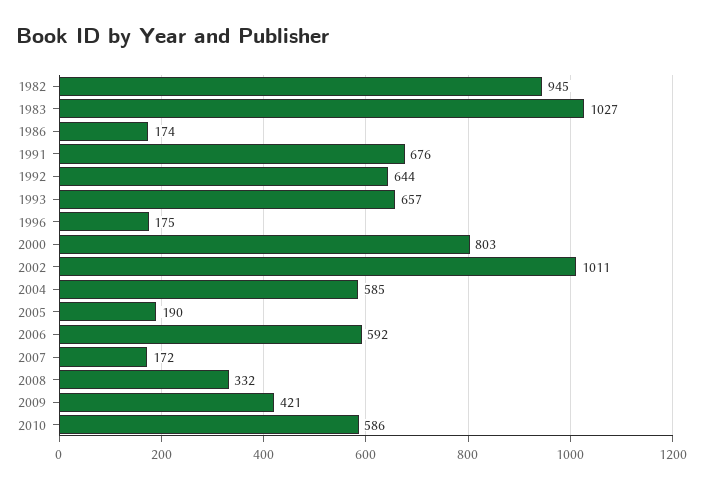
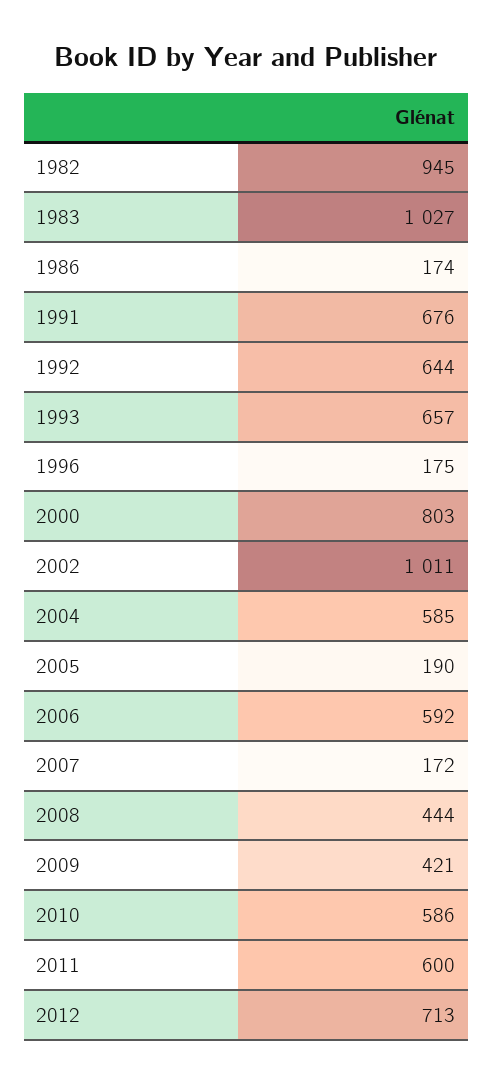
2008: 332 -> 444
2011: none -> 600
2012: none -> 713

